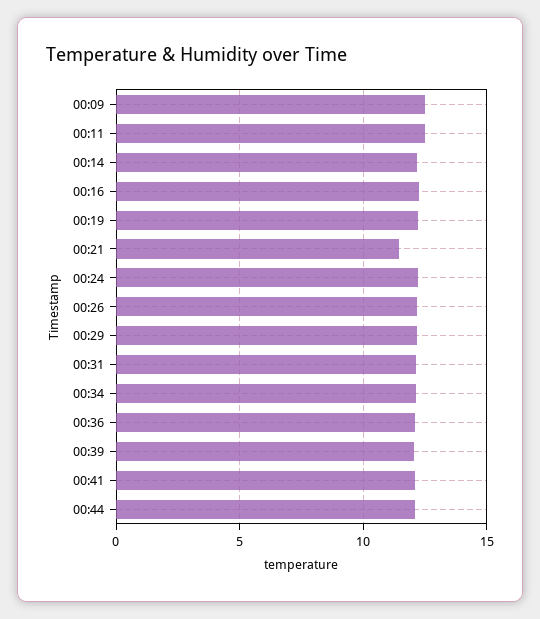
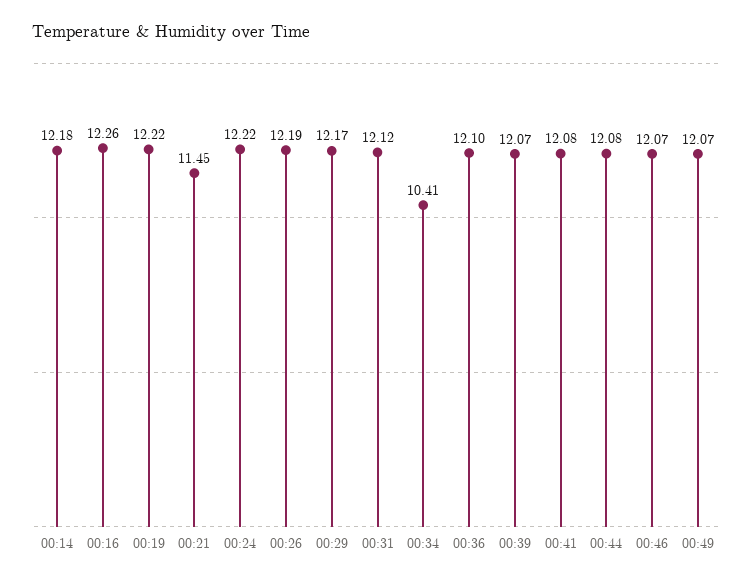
00:09: 12.5 -> none
00:11: 12.5 -> none
00:34: 12 -> 10.41
00:46: none -> 12.07
00:49: none -> 12.07

